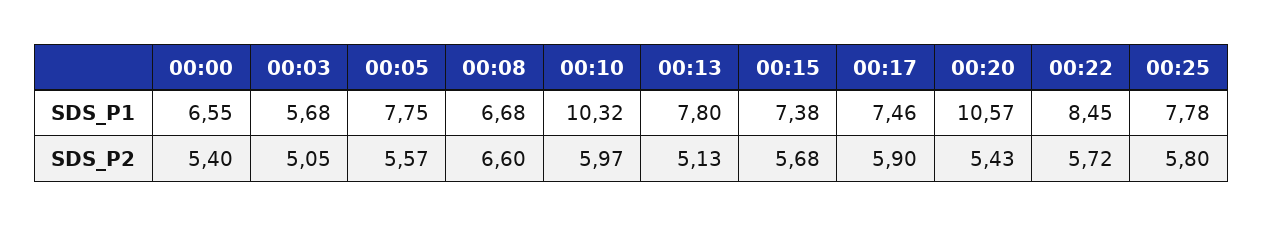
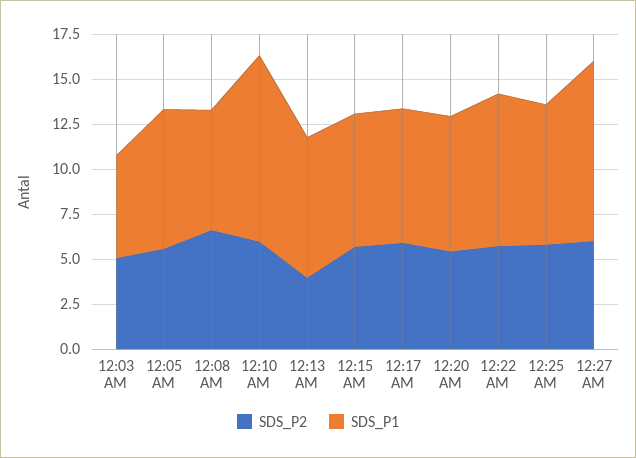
SDS_P1, 00:00: 6.55 -> none
SDS_P1, 00:20: 10.57 -> 7.5
SDS_P2, 00:00: 5.4 -> none
SDS_P2, 00:13: 5.13 -> 4
SDS_P2, 12:27 AM: none -> 6
SDS_P1, 12:27 AM: none -> 10

